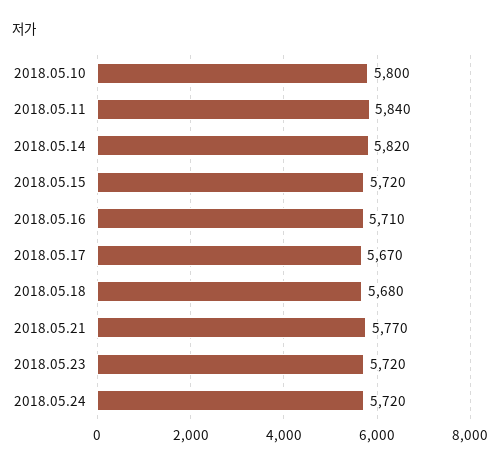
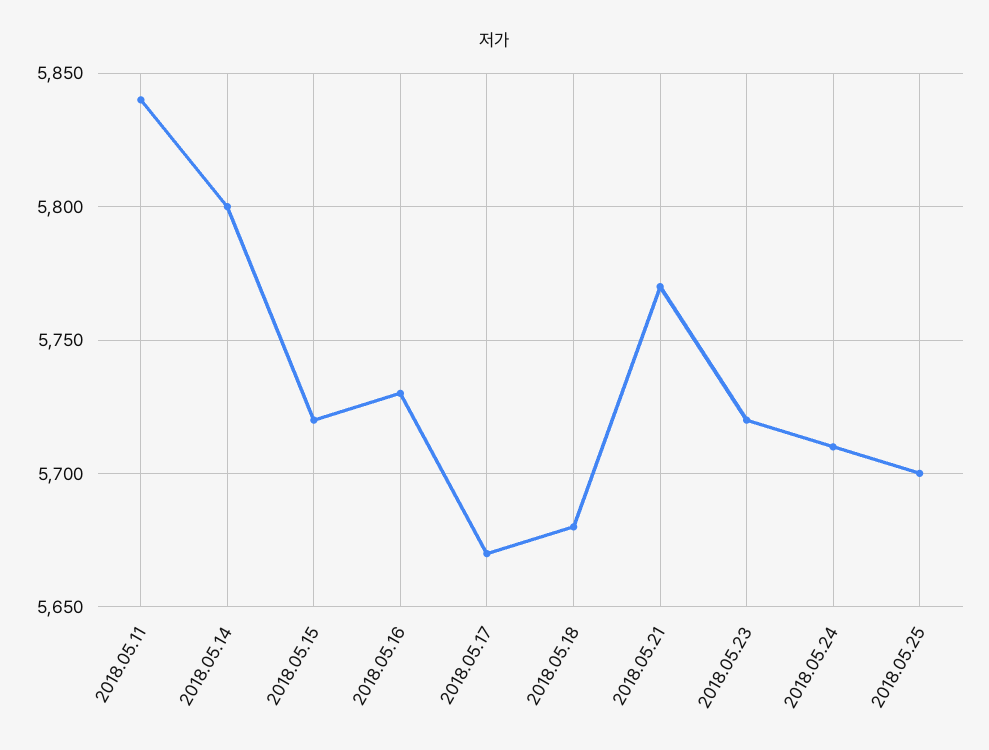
2018.05.10: 5800 -> none
2018.05.14: 5820 -> 5800
2018.05.16: 5710 -> 5730
2018.05.24: 5720 -> 5710
2018.05.25: none -> 5700

